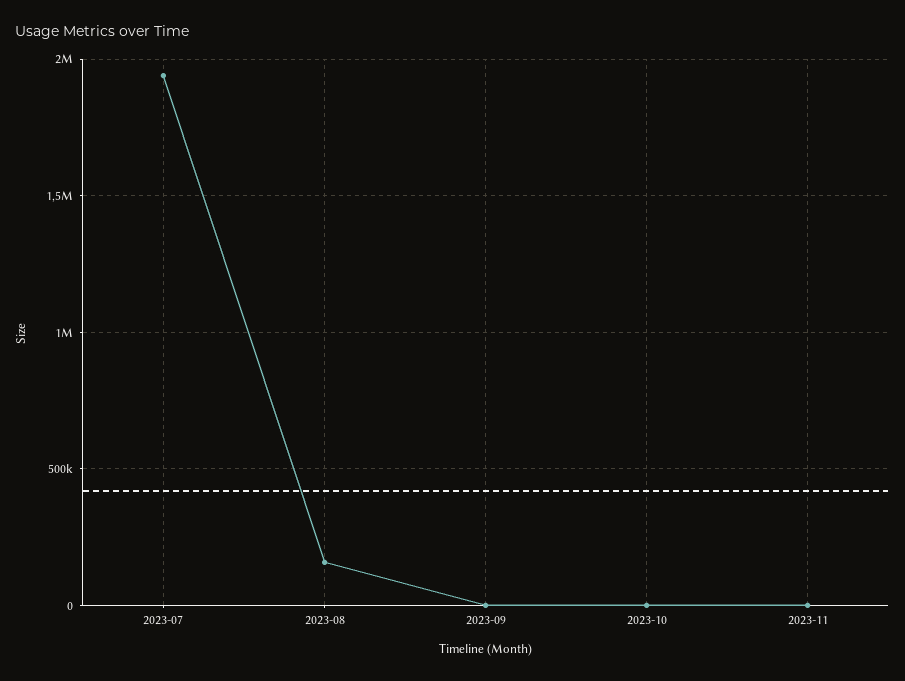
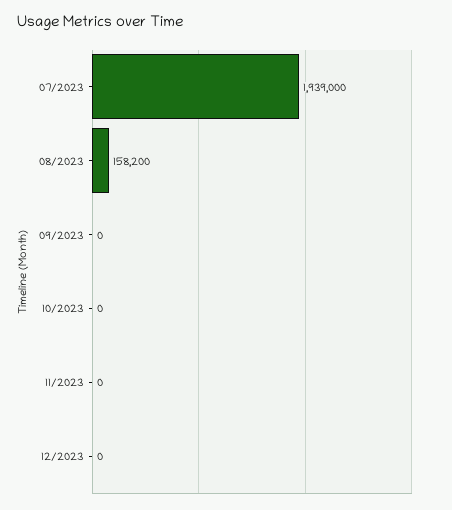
12/2023: none -> 0

